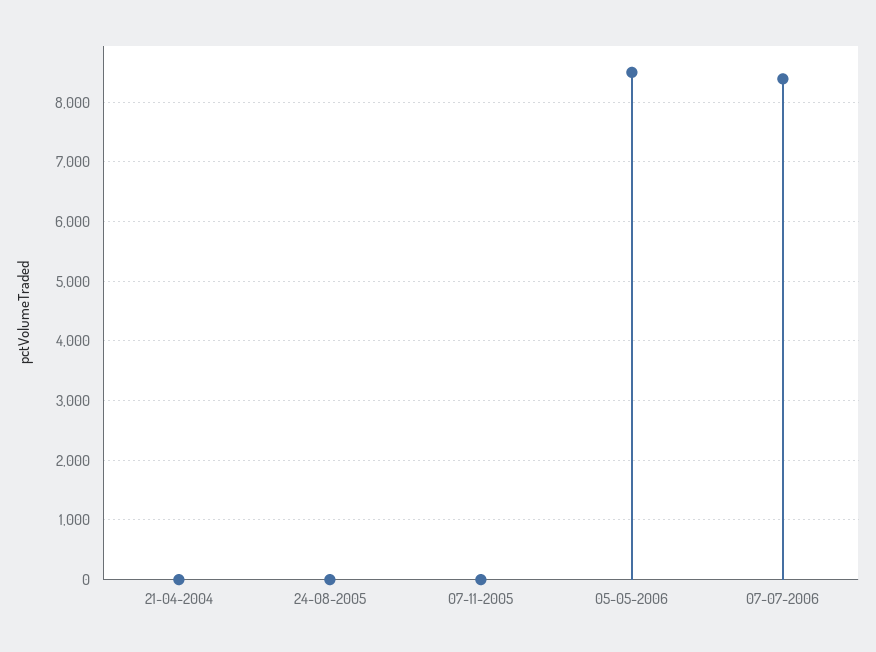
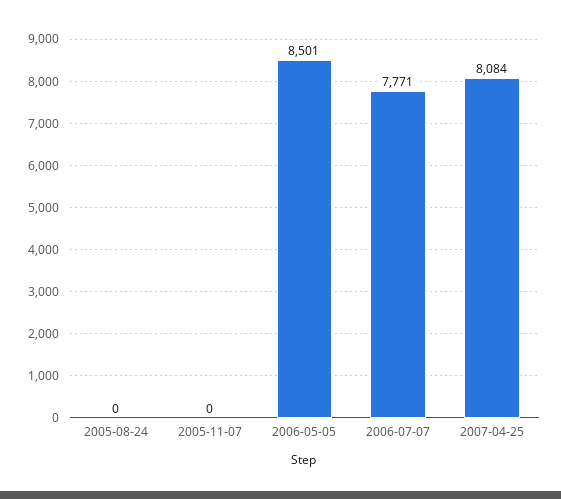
21-04-2004: 0 -> none
07-07-2006: 8400 -> 7771
2007-04-25: none -> 8084

